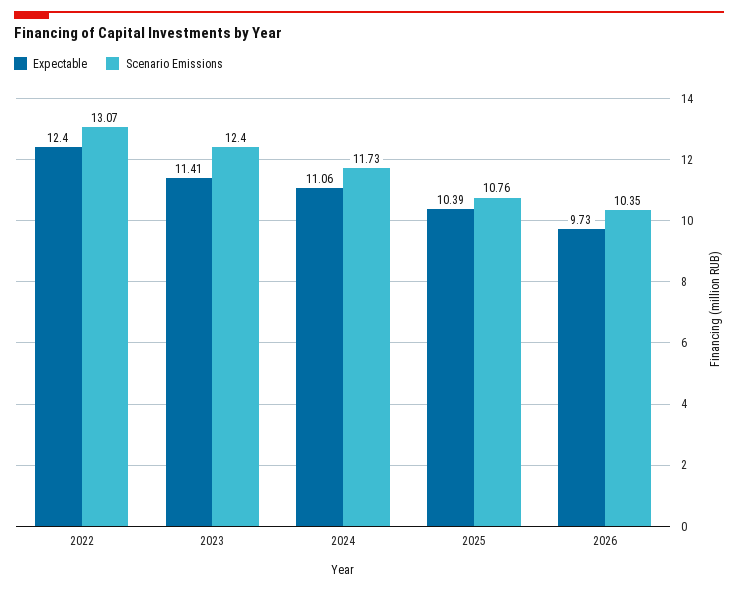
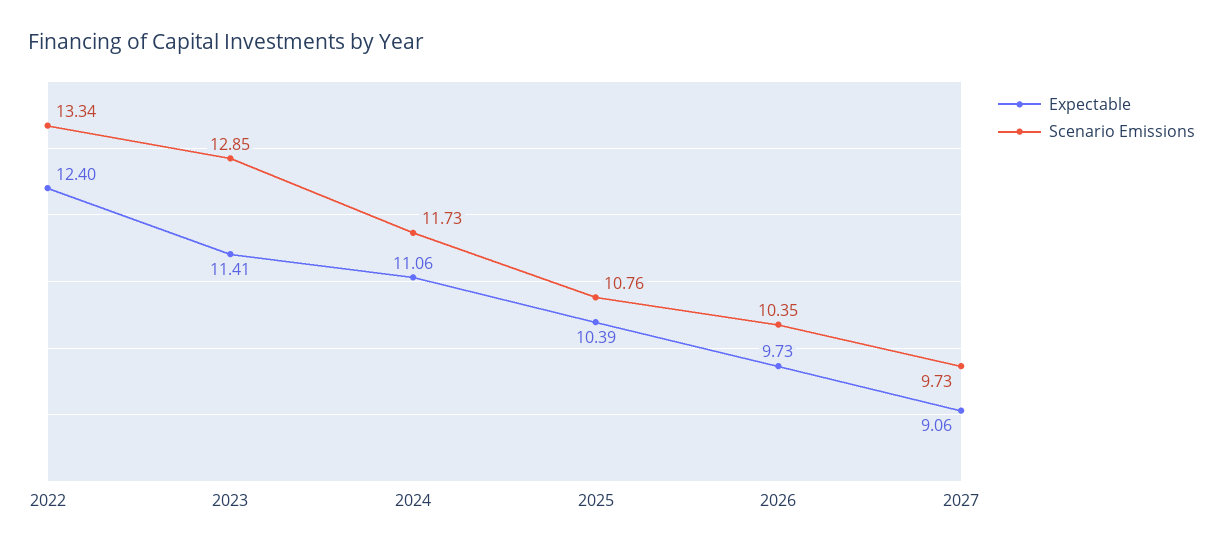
Scenario Emissions, 2022: 13.07 -> 13.34
Scenario Emissions, 2023: 12.4 -> 12.85
Expectable, 2027: none -> 9.06
Scenario Emissions, 2027: none -> 9.73

